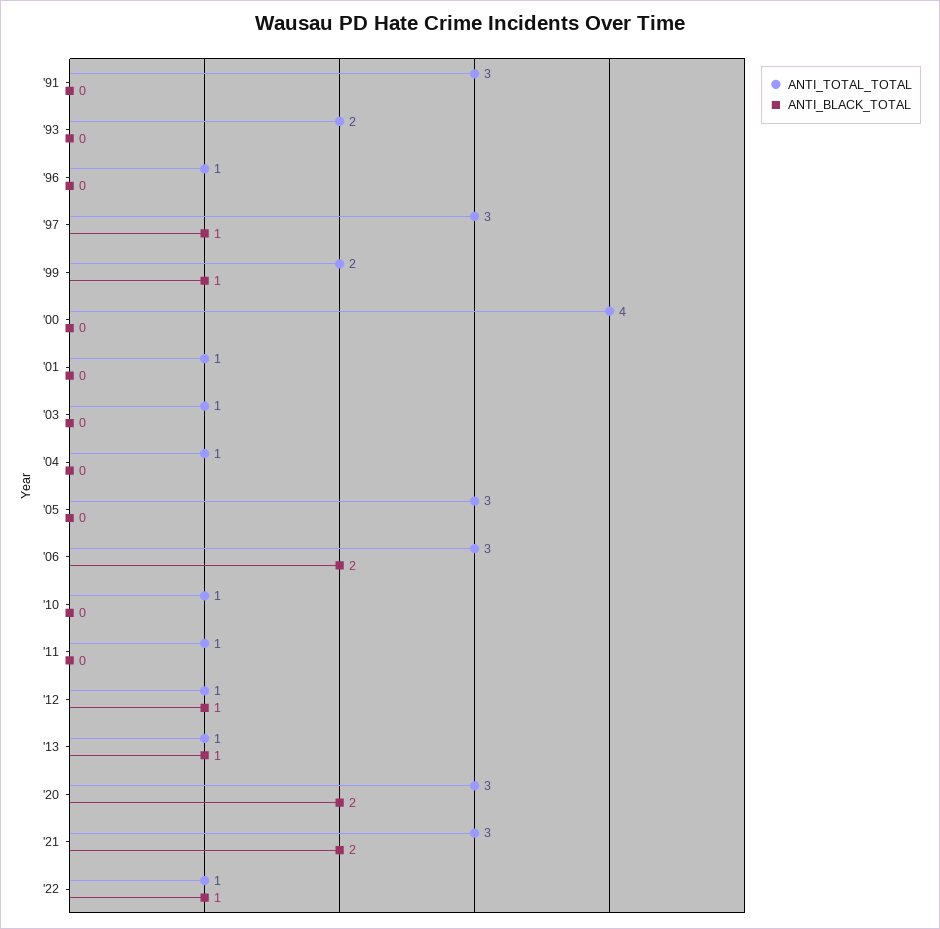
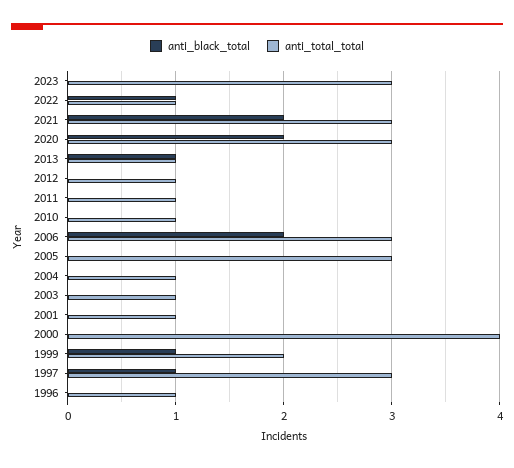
ANTI_TOTAL_TOTAL, '91: 3 -> none
ANTI_BLACK_TOTAL, '91: 0 -> none
ANTI_TOTAL_TOTAL, '93: 2 -> none
ANTI_BLACK_TOTAL, '93: 0 -> none
ANTI_BLACK_TOTAL, '12: 1 -> 0
ANTI_BLACK_TOTAL, 2023: none -> 0
ANTI_TOTAL_TOTAL, 2023: none -> 3

